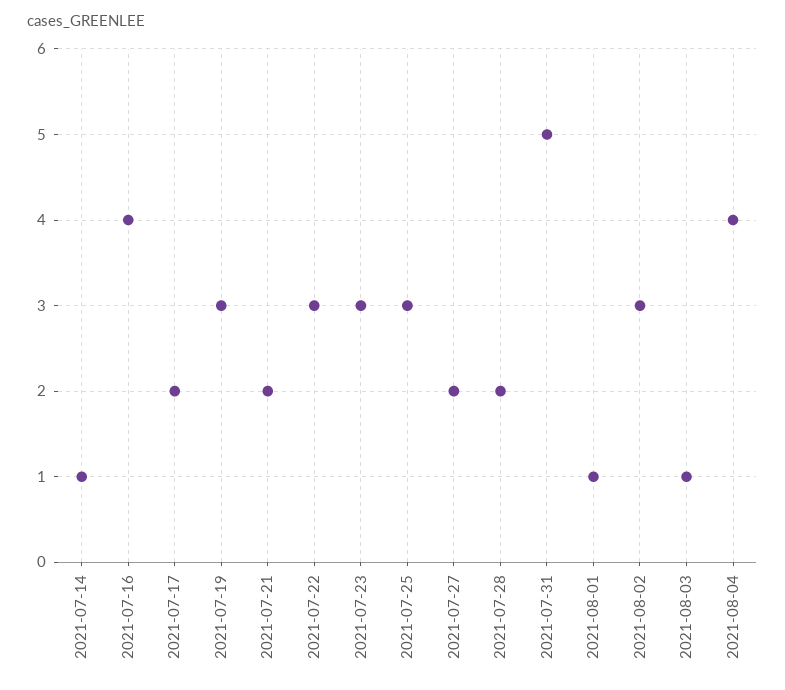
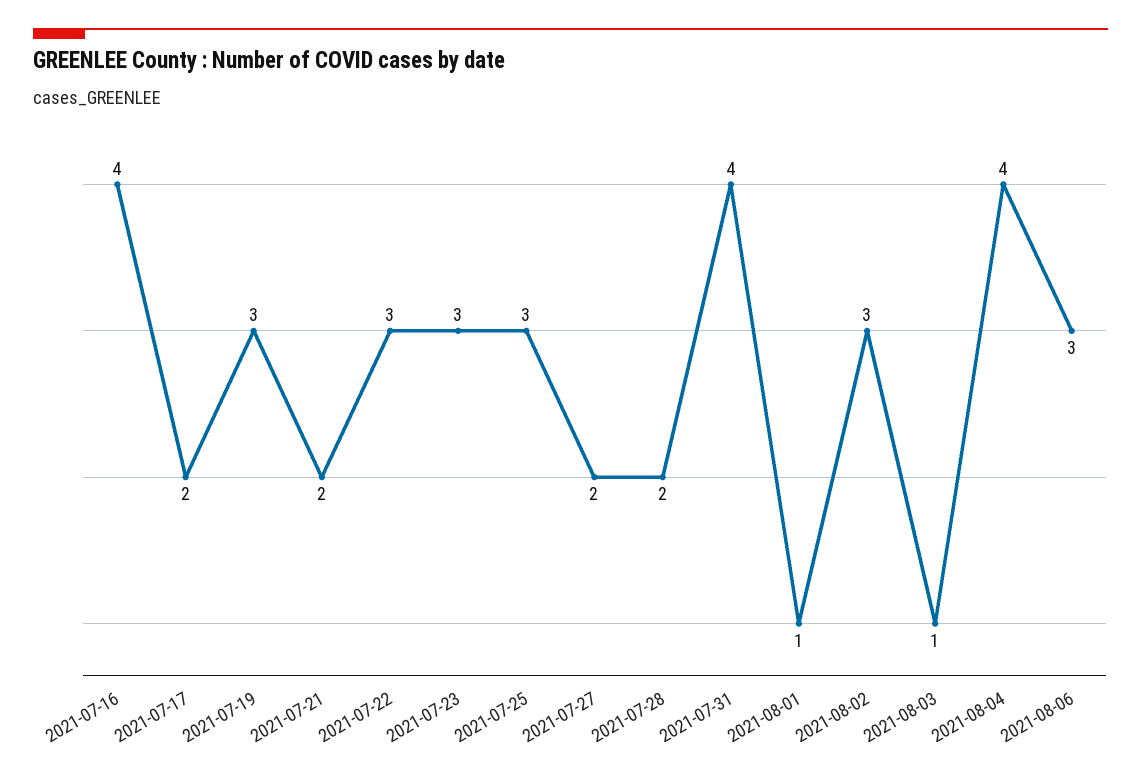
2021-07-14: 1 -> none
2021-07-31: 5 -> 4
2021-08-06: none -> 3

